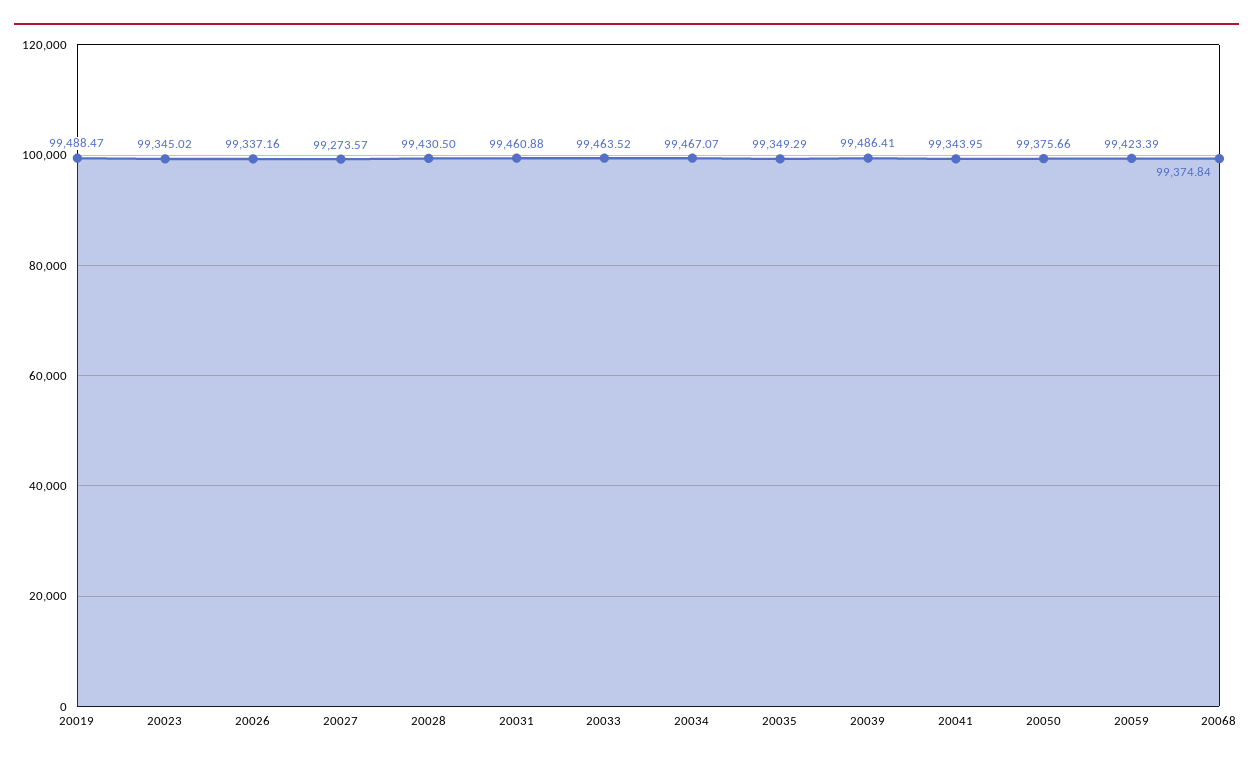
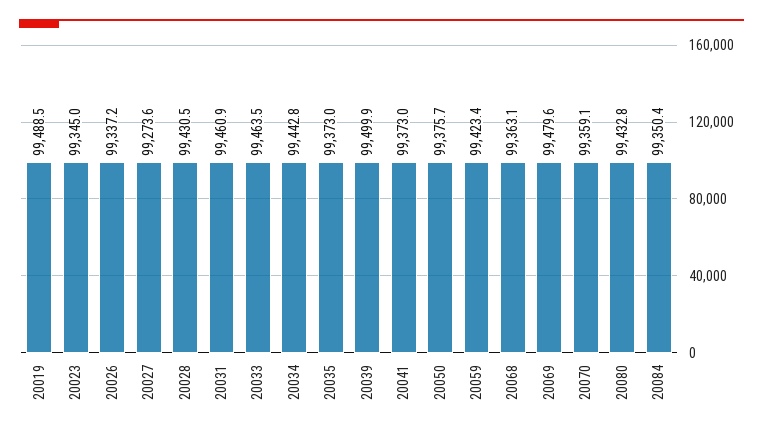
20034: 99467.07 -> 99442.8
20035: 99349.29 -> 99373
20039: 99486.41 -> 99499.9
20041: 99343.95 -> 99373
20068: 99374.84 -> 99363.1
20069: none -> 99479.6
20070: none -> 99359.1
20080: none -> 99432.8
20084: none -> 99350.4

